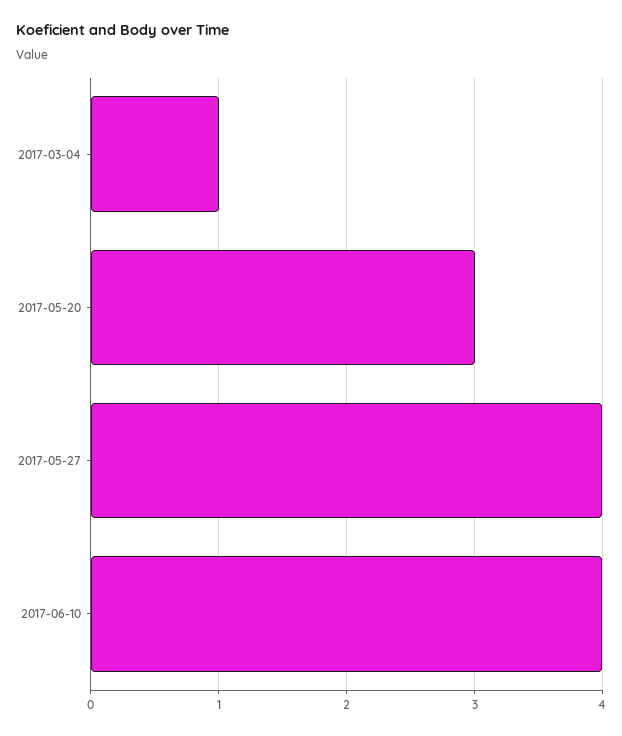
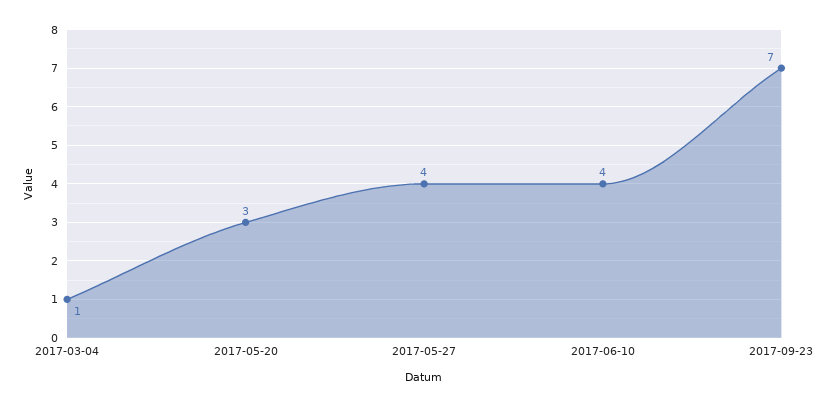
2017-09-23: none -> 7

